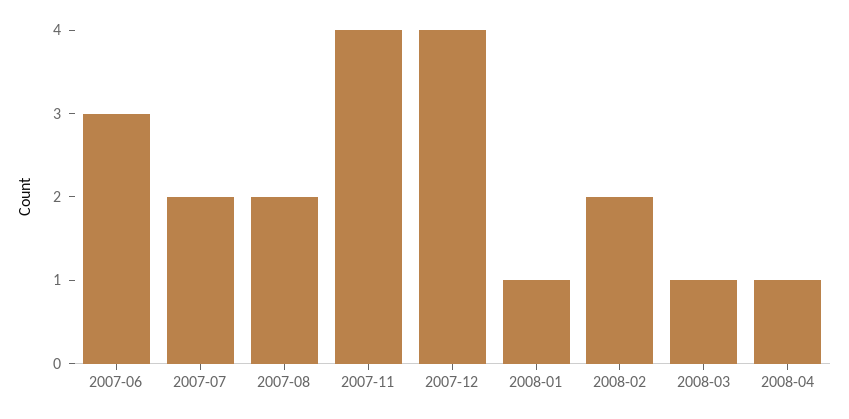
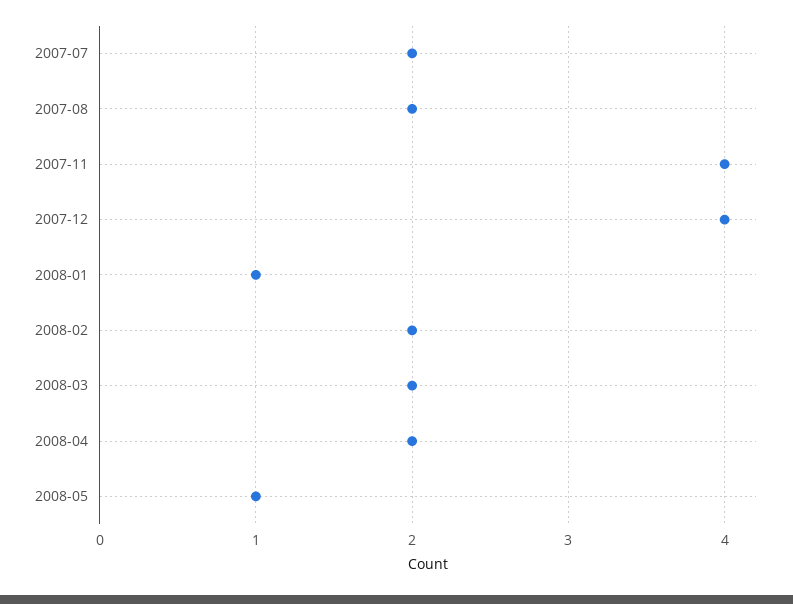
2007-06: 3 -> none
2008-03: 1 -> 2
2008-04: 1 -> 2
2008-05: none -> 1

